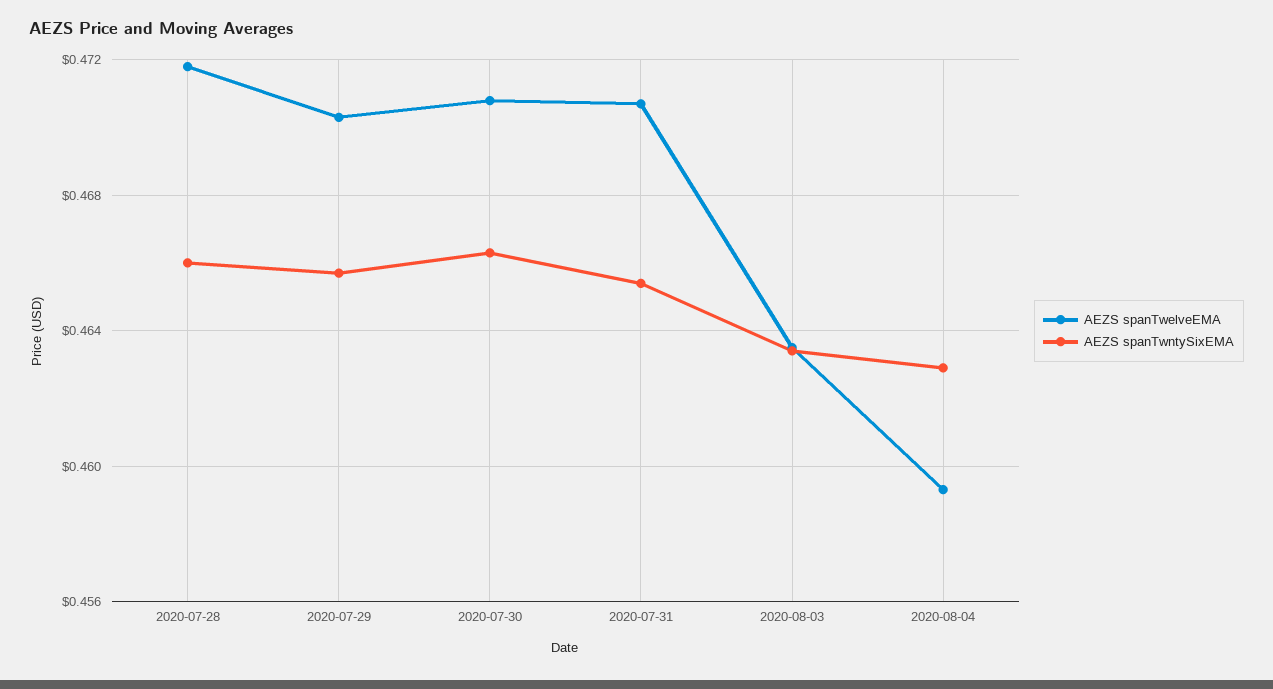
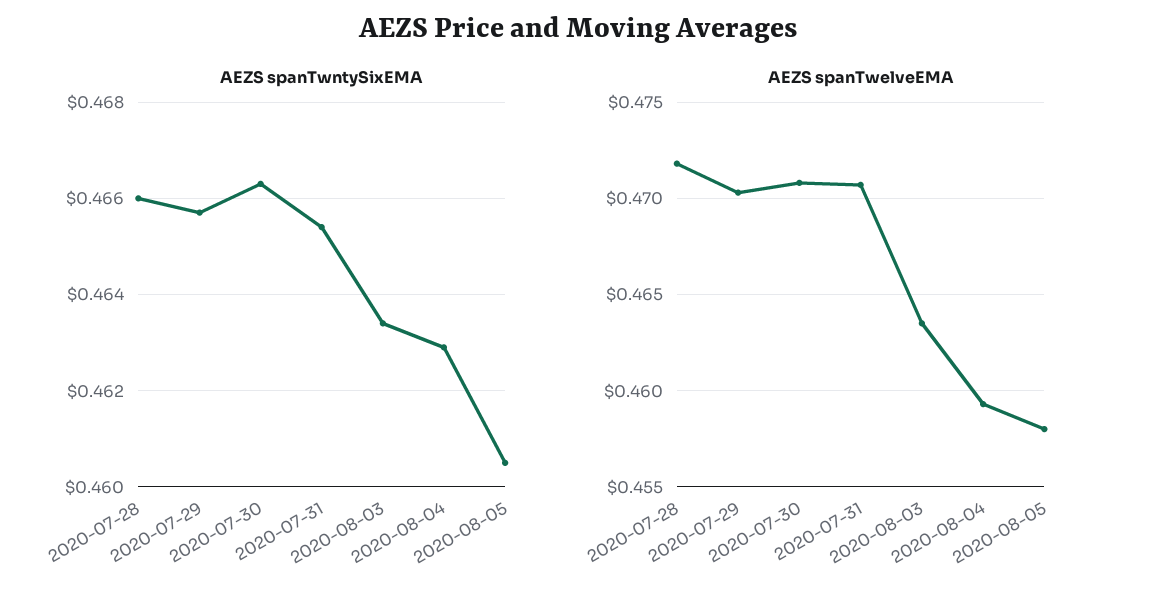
AEZS spanTwntySixEMA, 2020-08-05: none -> 0.4605
AEZS spanTwelveEMA, 2020-08-05: none -> 0.458

